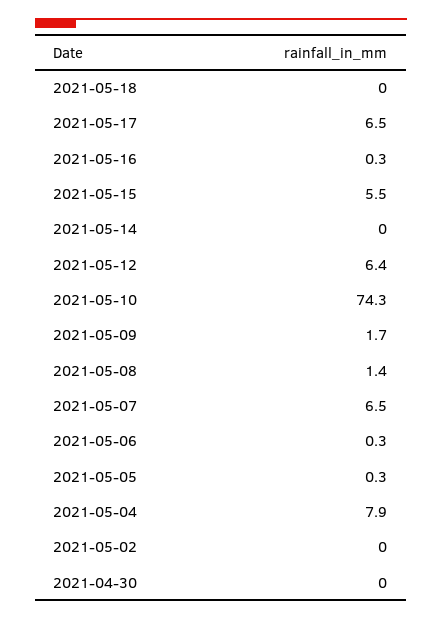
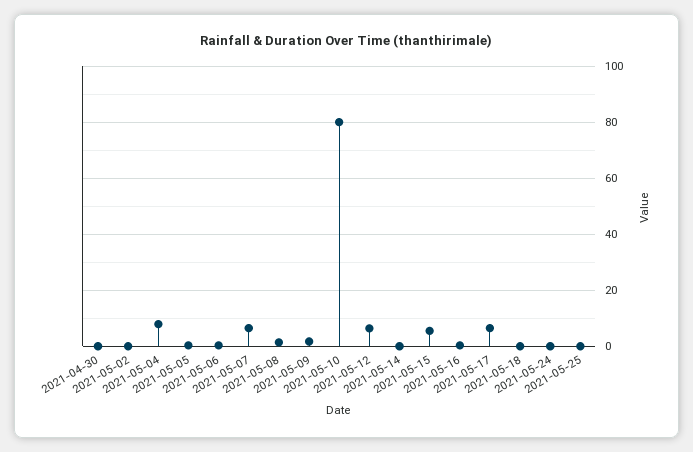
2021-05-10: 74.3 -> 80
2021-05-24: none -> 0
2021-05-25: none -> 0

